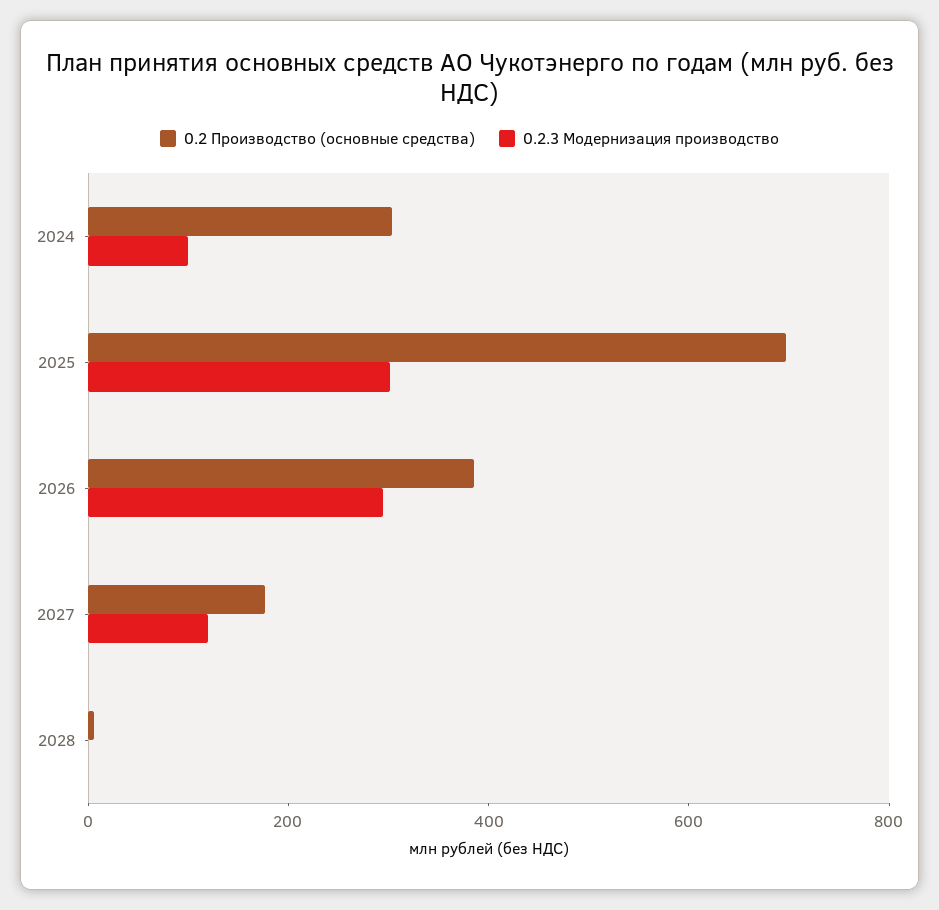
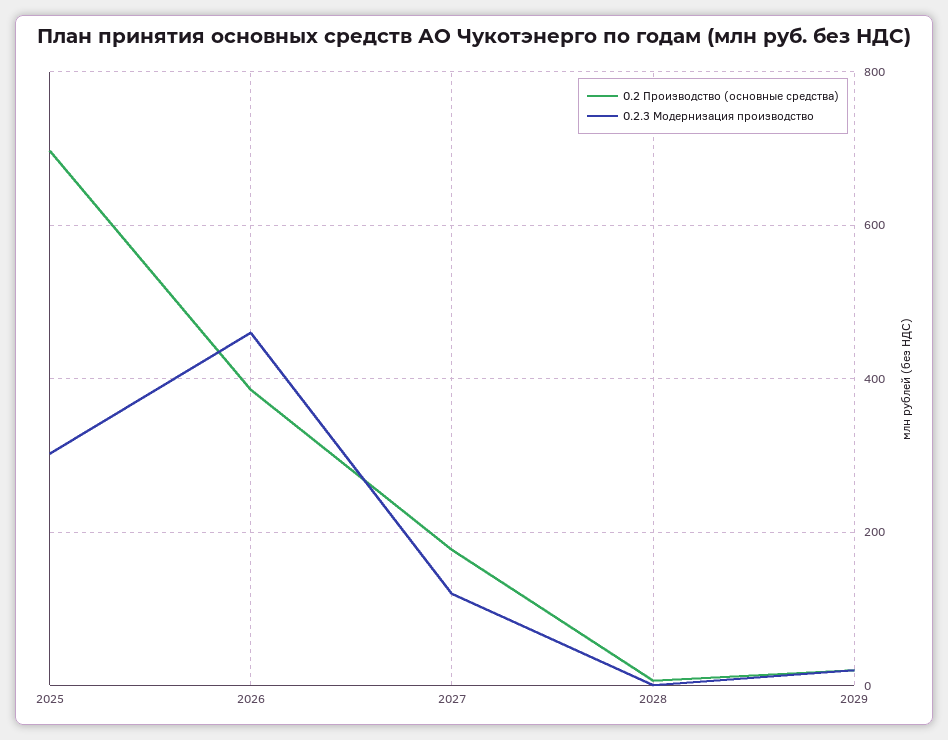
0.2 Производство (основные средства), 2024: 300 -> none
0.2.3 Модернизация производство, 2024: 100 -> none
0.2.3 Модернизация производство, 2026: 300 -> 460
0.2 Производство (основные средства), 2029: none -> 20
0.2.3 Модернизация производство, 2029: none -> 20

